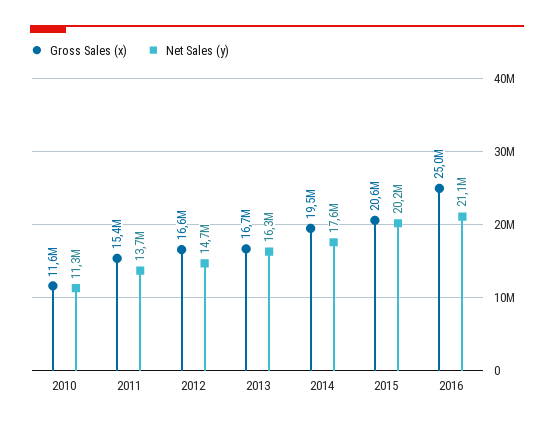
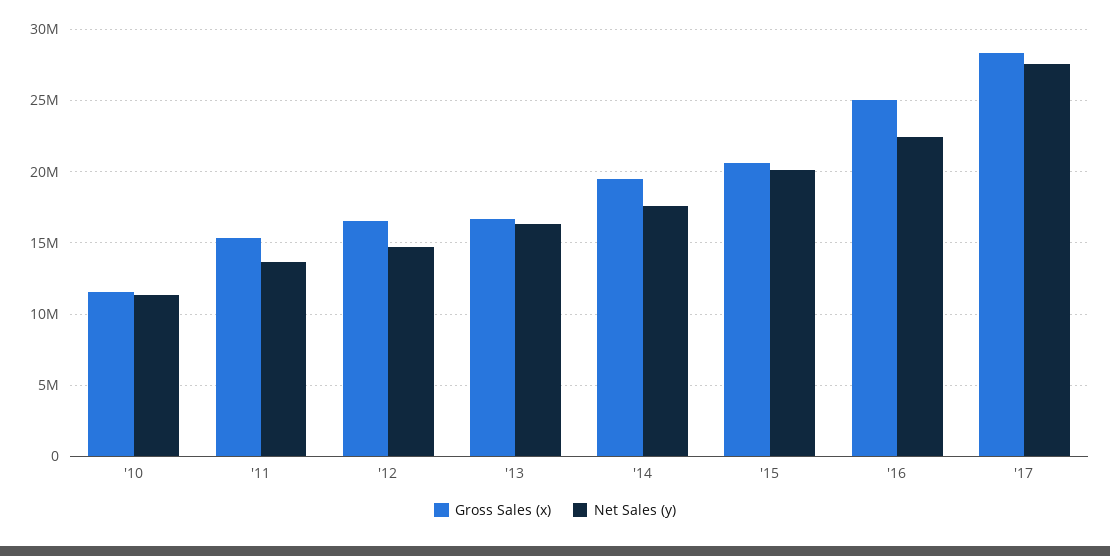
Net Sales (y), 2016: 21100000 -> 22500000
Gross Sales (x), '17: none -> 28500000
Net Sales (y), '17: none -> 27500000

